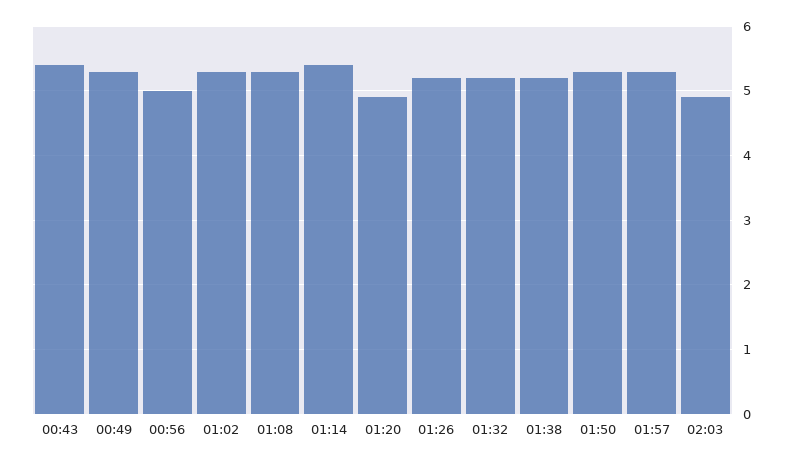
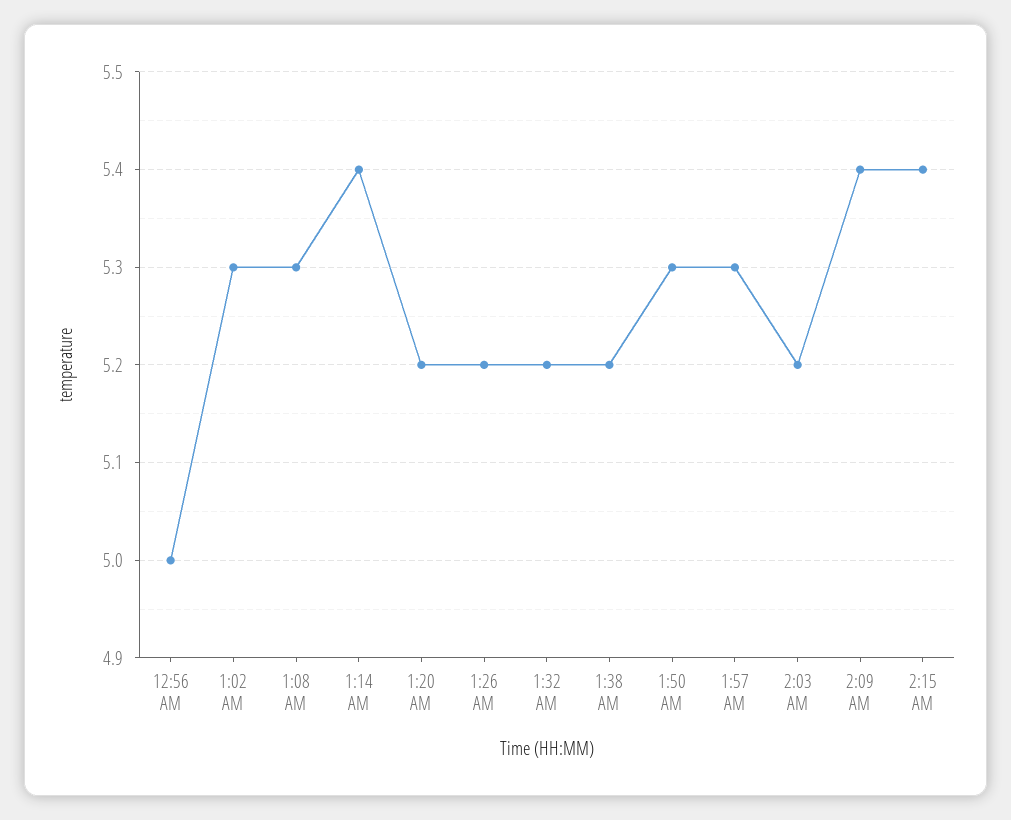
00:43: 5.4 -> none
00:49: 5.3 -> none
01:20: 4.9 -> 5.2
02:03: 4.9 -> 5.2
2:09 AM: none -> 5.4
2:15 AM: none -> 5.4

